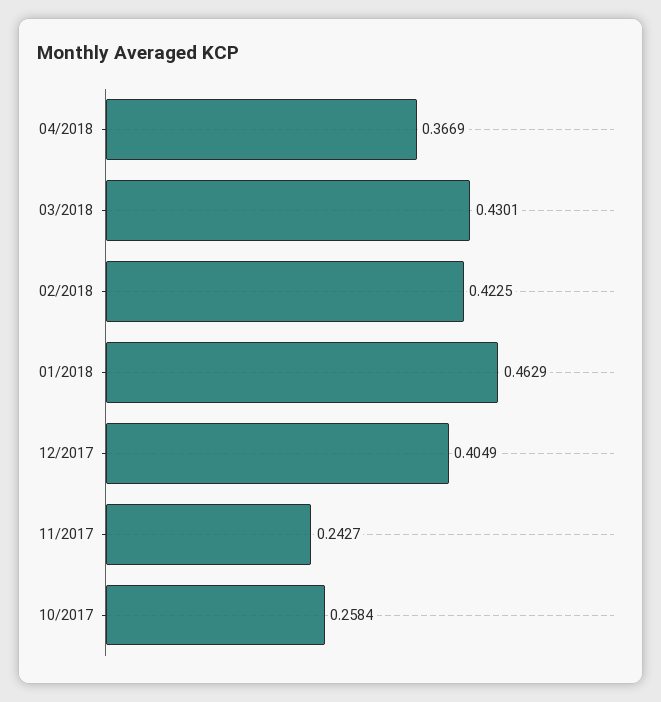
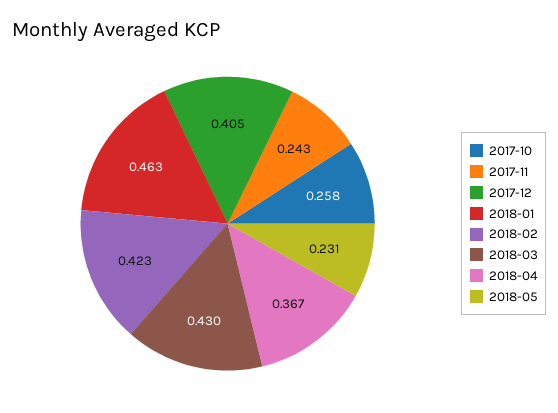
2018-05: none -> 0.231

